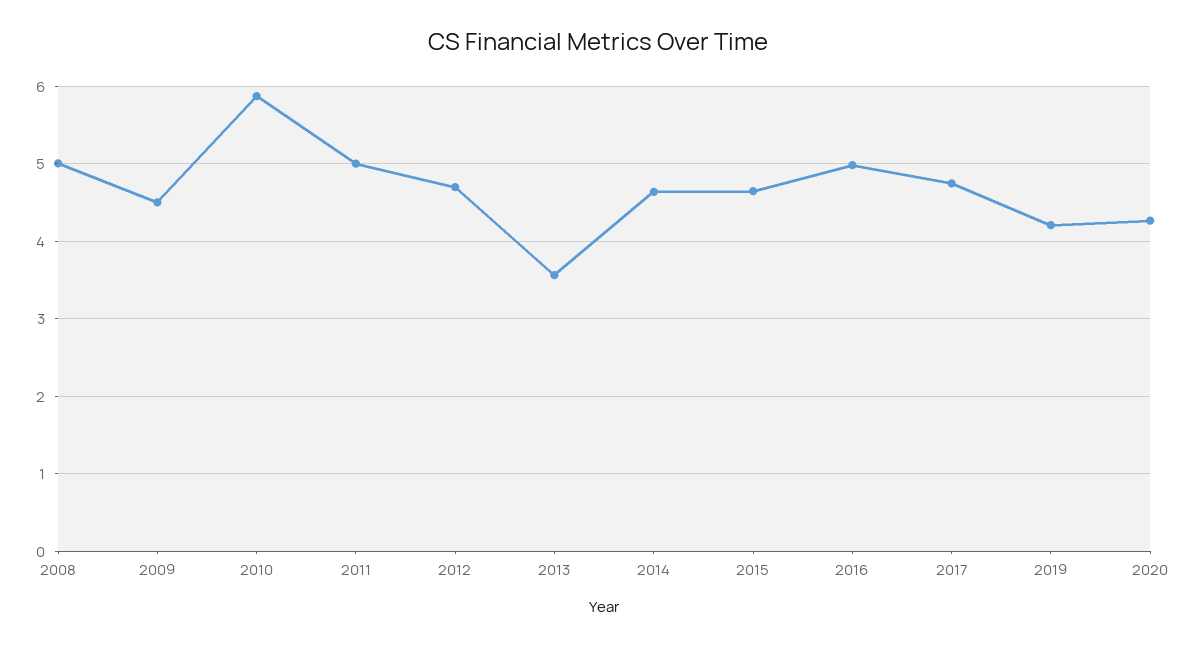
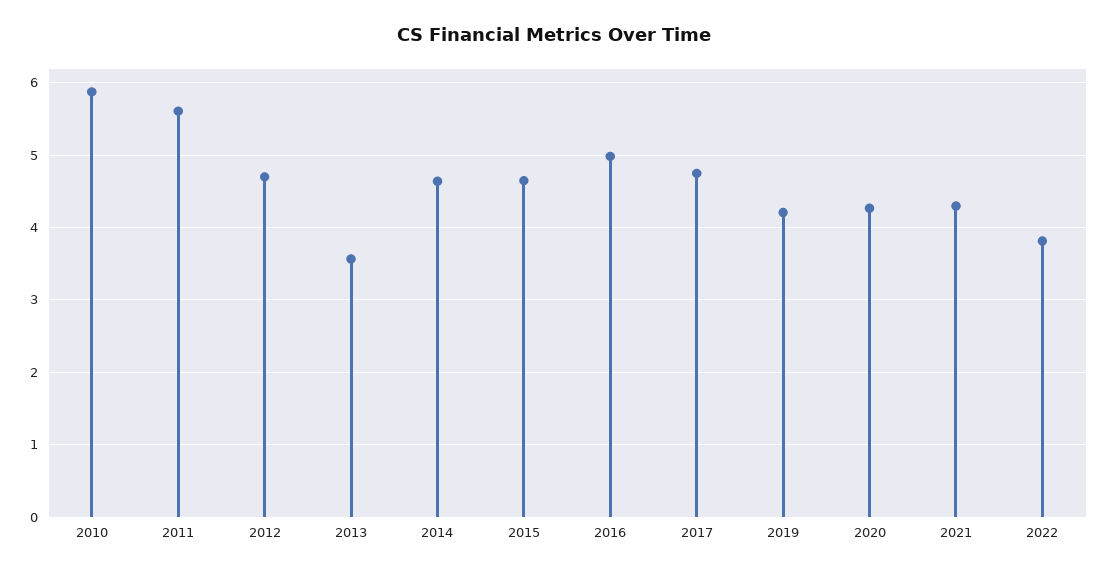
2008: 5 -> none
2009: 4.5 -> none
2011: 5 -> 5.6
2021: none -> 4.3
2022: none -> 3.8

